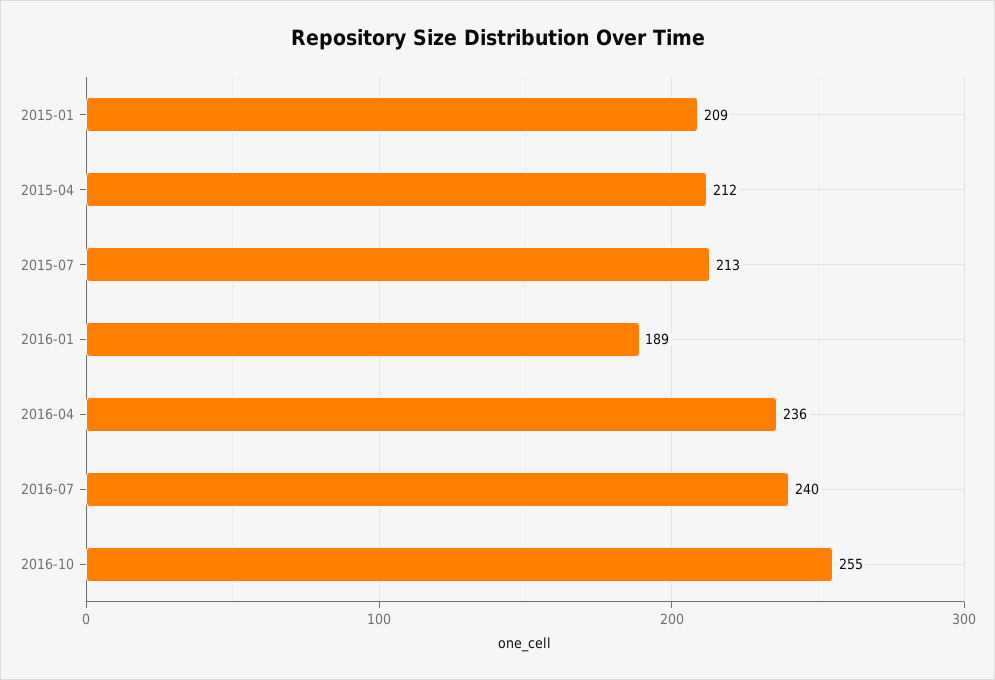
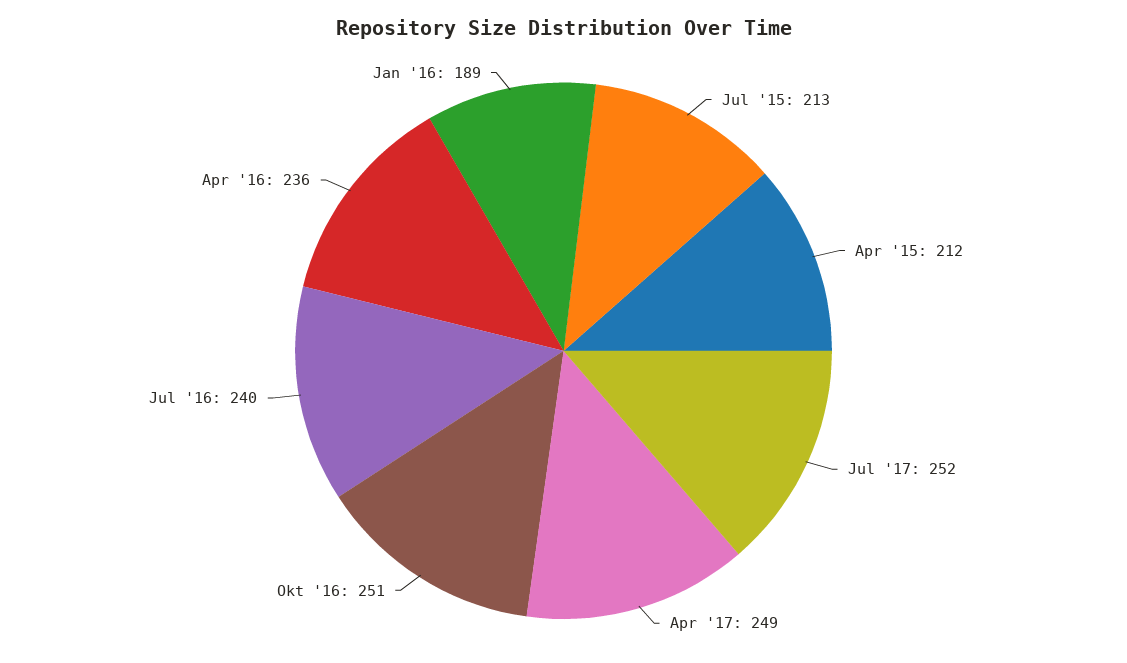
2015-01: 209 -> none
2016-10: 255 -> 251
Jul '17: none -> 252
Apr '17: none -> 249

